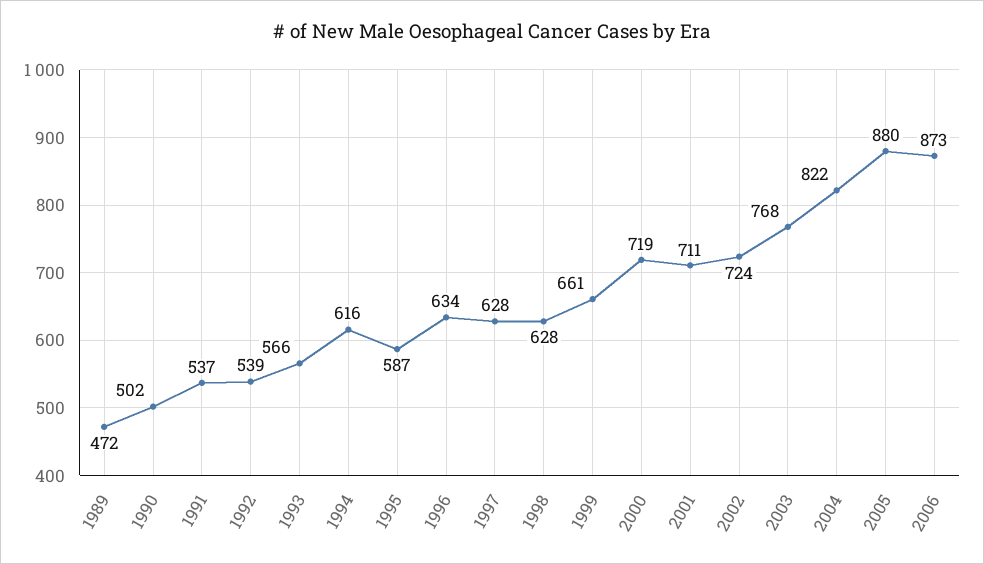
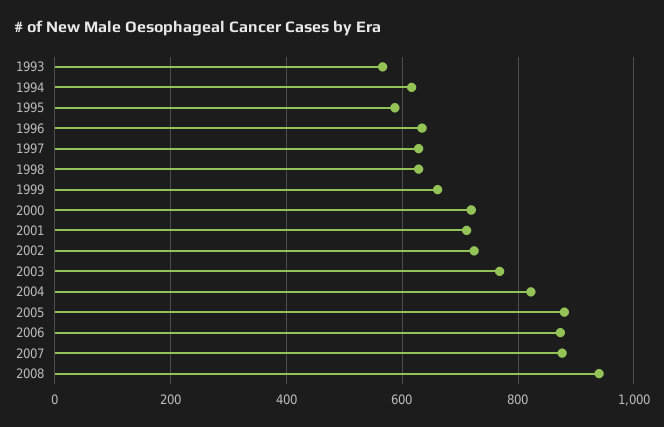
1989: 472 -> none
1990: 502 -> none
1991: 537 -> none
1992: 539 -> none
2007: none -> 880
2008: none -> 940

